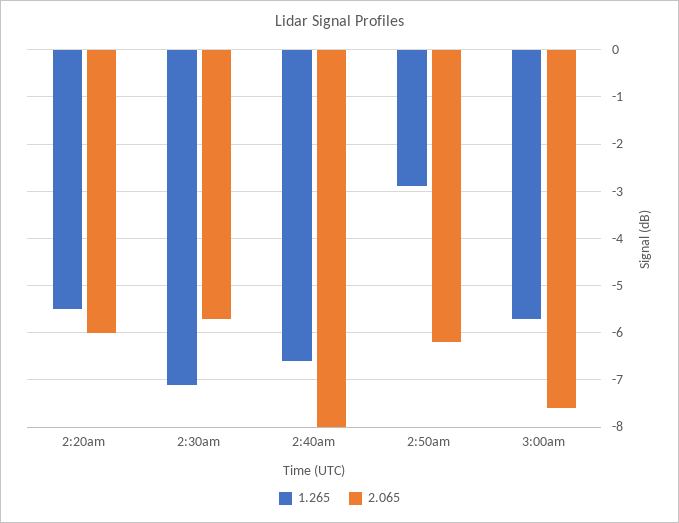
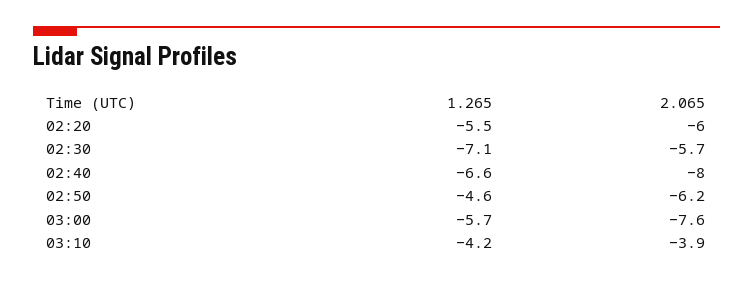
1.265, 2:50am: -3 -> -4.6
1.265, 03:10: none -> -4.2
2.065, 03:10: none -> -3.9

